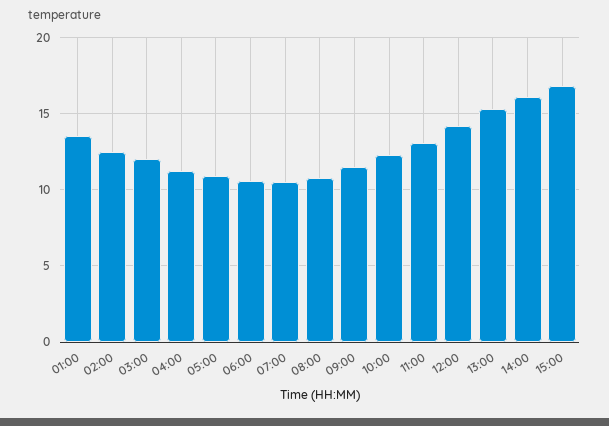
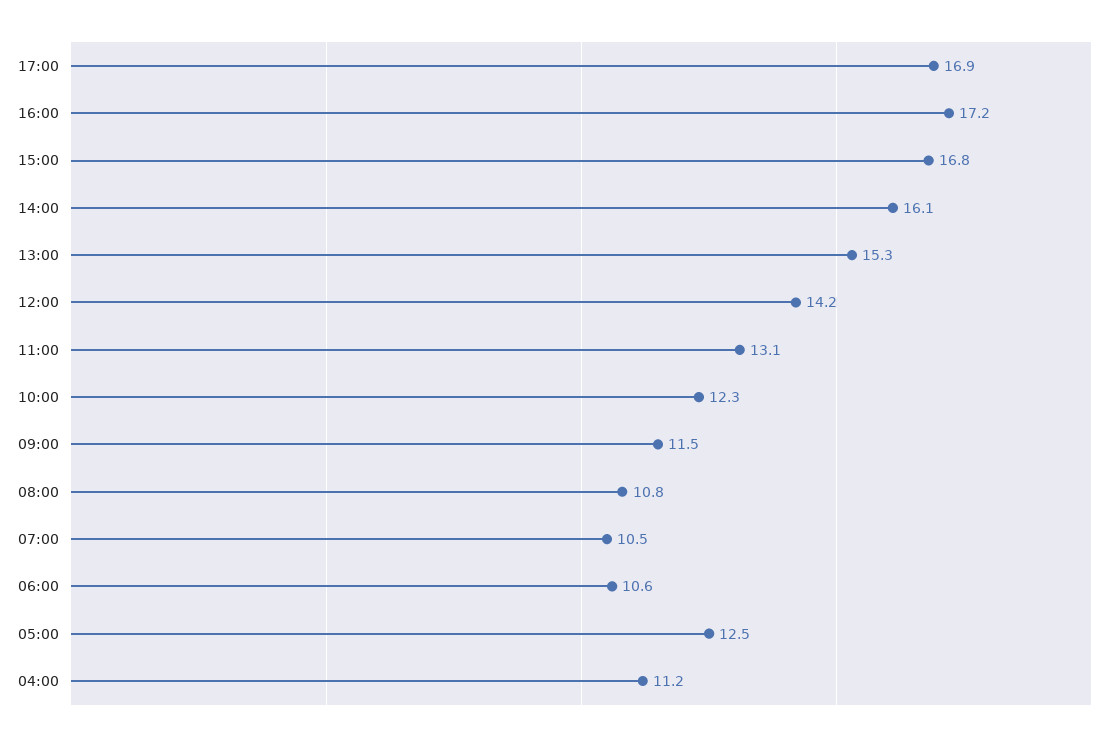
01:00: 13.5 -> none
02:00: 12.5 -> none
03:00: 12 -> none
05:00: 11 -> 12.5
17:00: none -> 16.9
16:00: none -> 17.2

